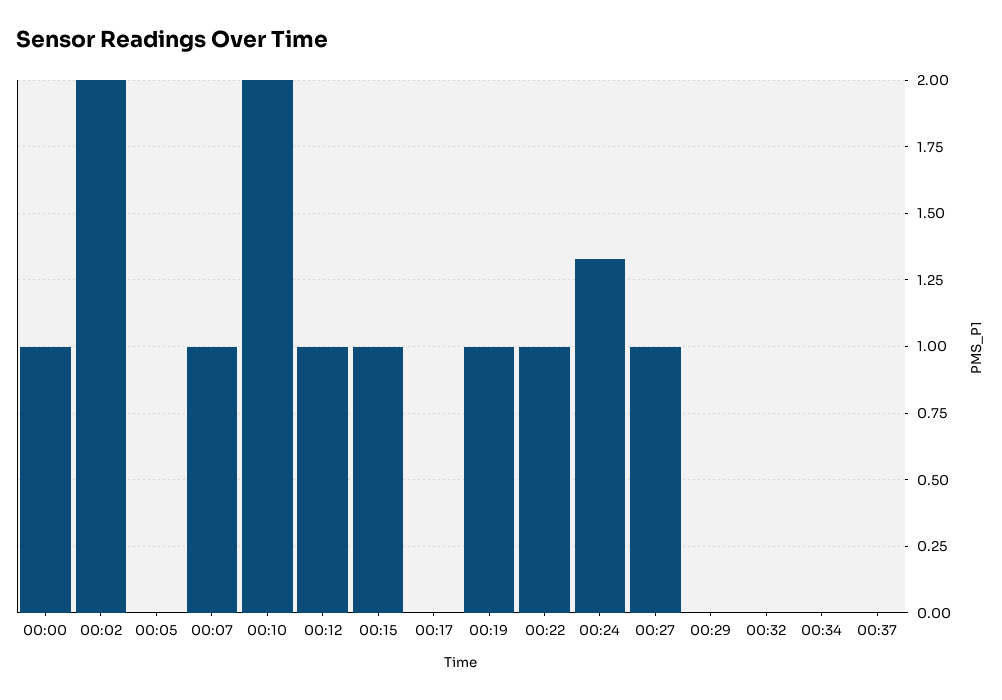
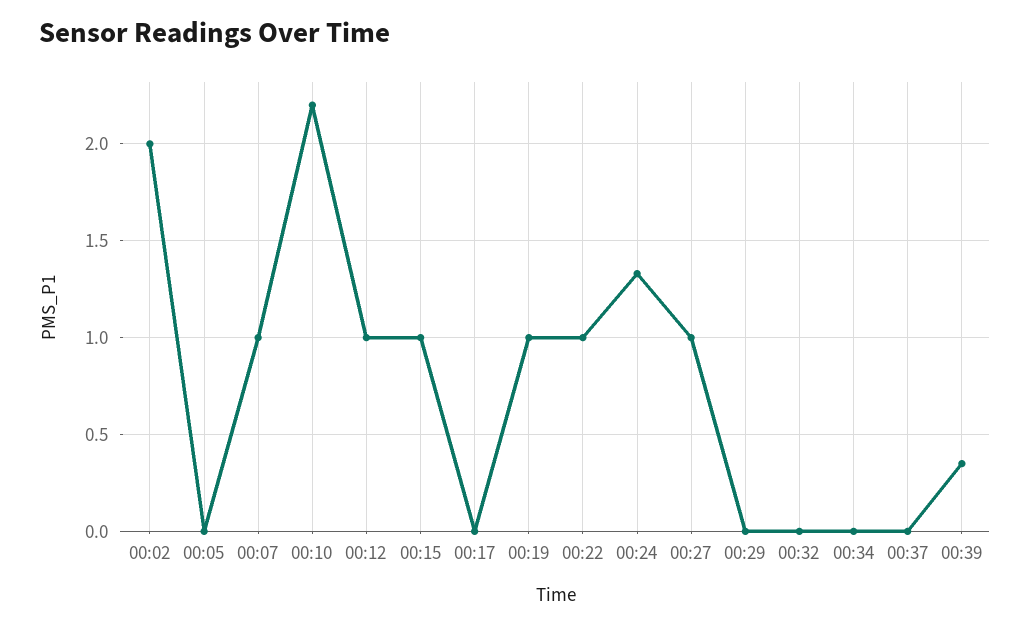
00:00: 1 -> none
00:10: 2 -> 2.2
00:39: none -> 0.35

